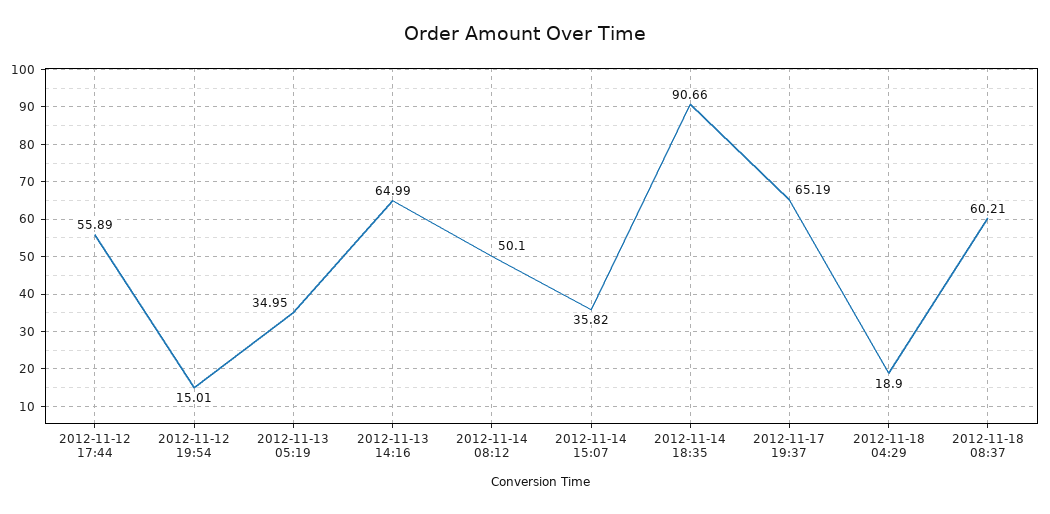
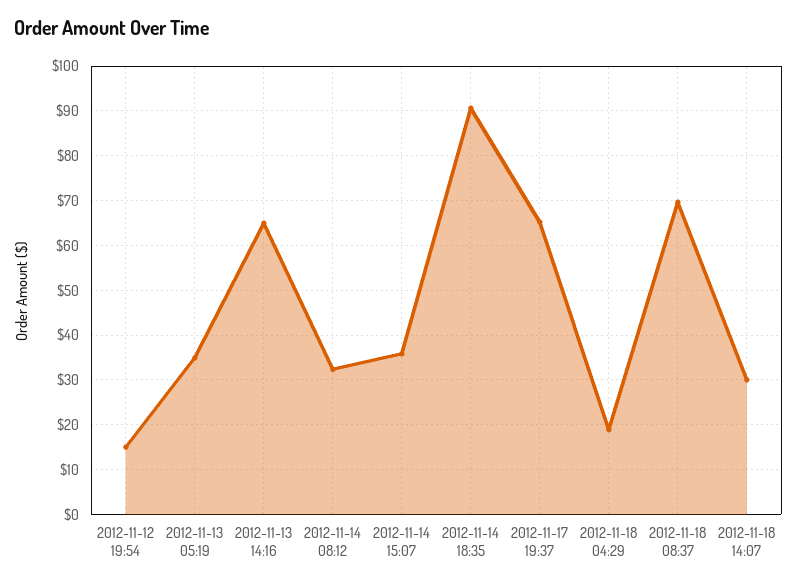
2012-11-12 17:44: 55.89 -> none
2012-11-14 08:12: 50.1 -> 32
2012-11-18 08:37: 60.21 -> 70
2012-11-18 14:07: none -> 30

